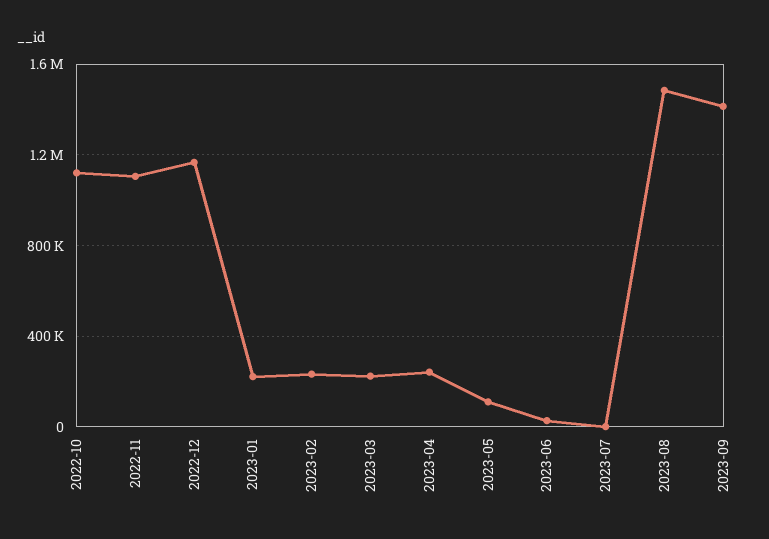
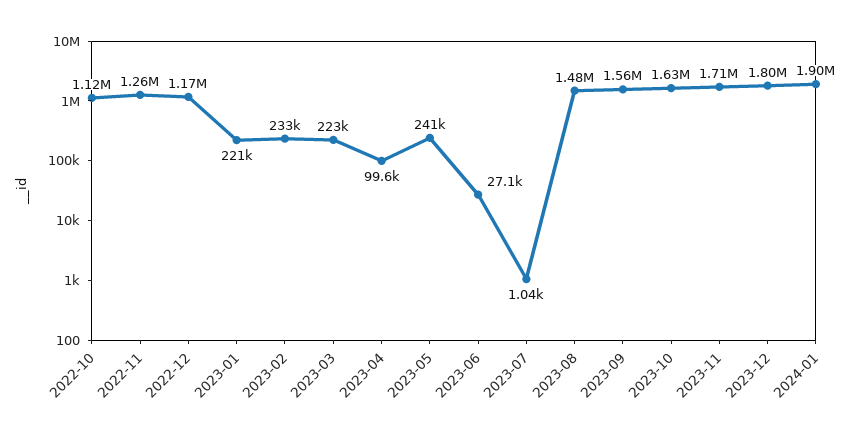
2022-11: 1100000 -> 1260000
2023-04: 250000 -> 99600
2023-05: 100000 -> 241000
2023-09: 1400000 -> 1560000
2023-10: none -> 1630000
2023-11: none -> 1710000
2023-12: none -> 1800000
2024-01: none -> 1900000

